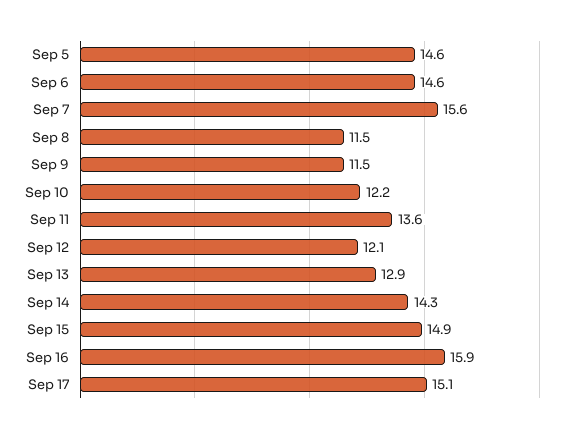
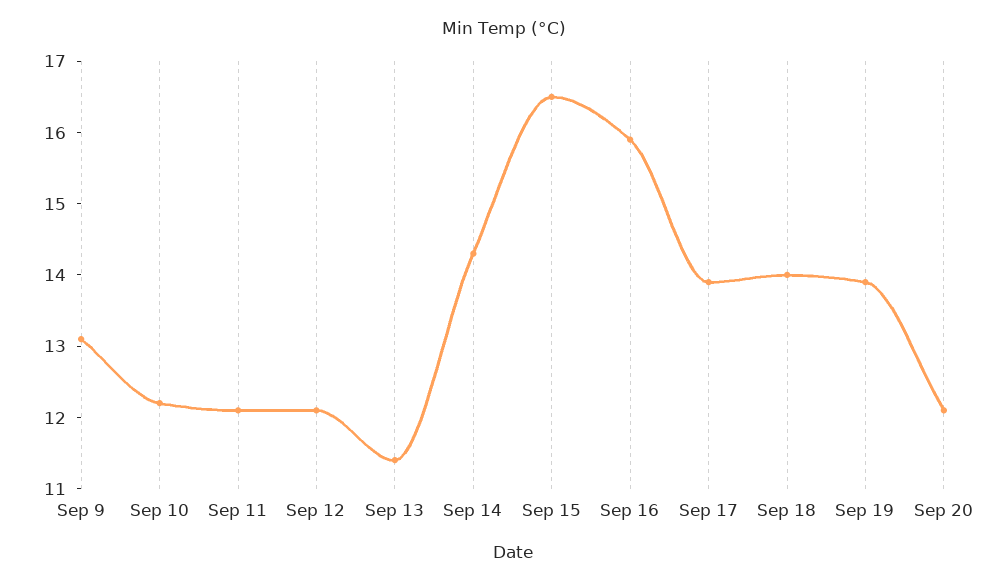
Sep 5: 14.6 -> none
Sep 6: 14.6 -> none
Sep 7: 15.6 -> none
Sep 8: 11.5 -> none
Sep 9: 11.5 -> 13
Sep 11: 13.6 -> 12
Sep 13: 12.9 -> 11.5
Sep 15: 14.9 -> 16.5
Sep 17: 15.1 -> 14
Sep 18: none -> 14
Sep 19: none -> 14
Sep 20: none -> 12

